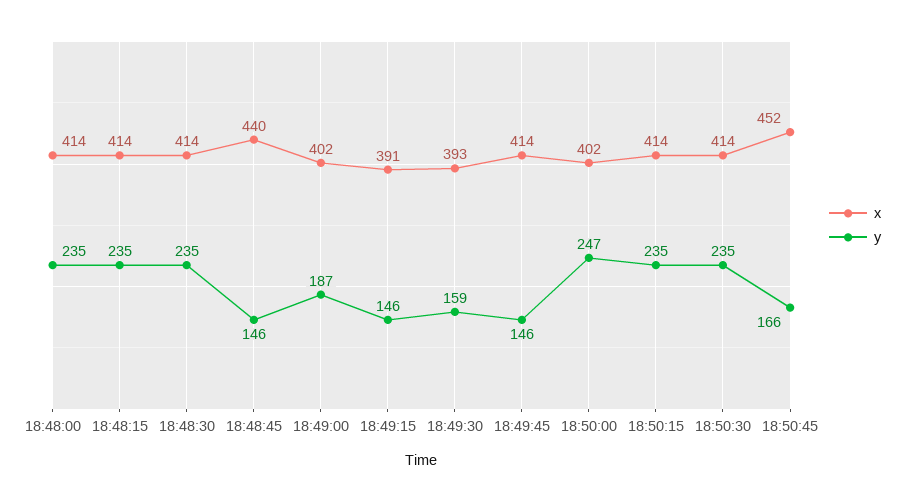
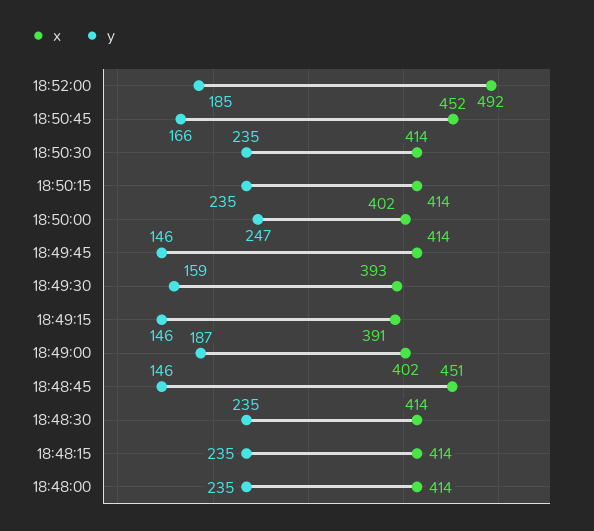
x, 18:48:45: 440 -> 451
x, 18:52:00: none -> 492
y, 18:52:00: none -> 185

